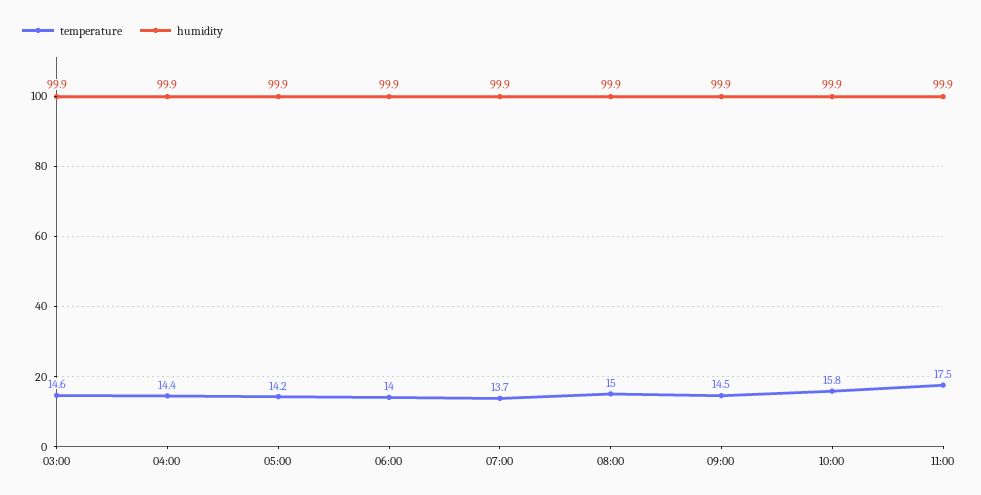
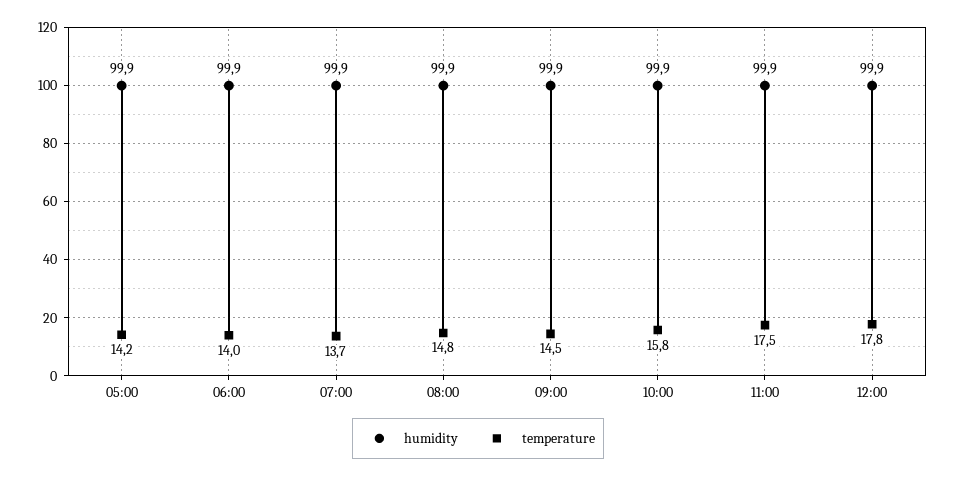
temperature, 03:00: 14.6 -> none
humidity, 03:00: 99.9 -> none
temperature, 04:00: 14.4 -> none
humidity, 04:00: 99.9 -> none
temperature, 08:00: 15 -> 14.8
humidity, 12:00: none -> 99.9
temperature, 12:00: none -> 17.8

